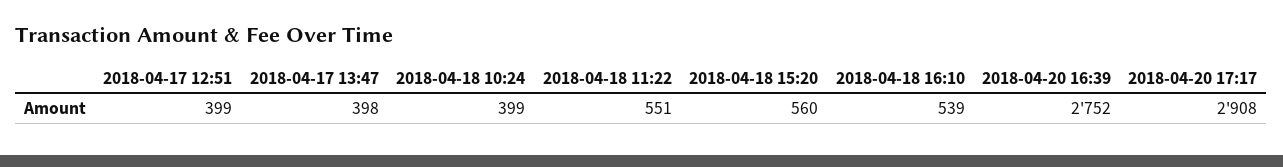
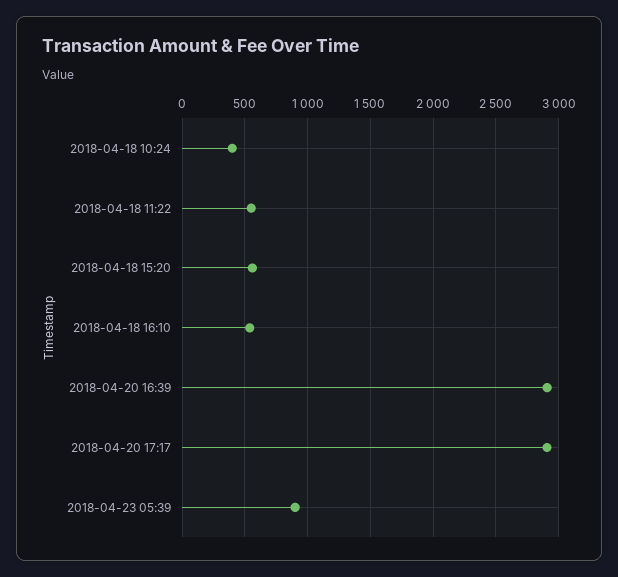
2018-04-17 12:51: 399 -> none
2018-04-17 13:47: 398 -> none
2018-04-20 16:39: 2752 -> 2900
2018-04-23 05:39: none -> 900

